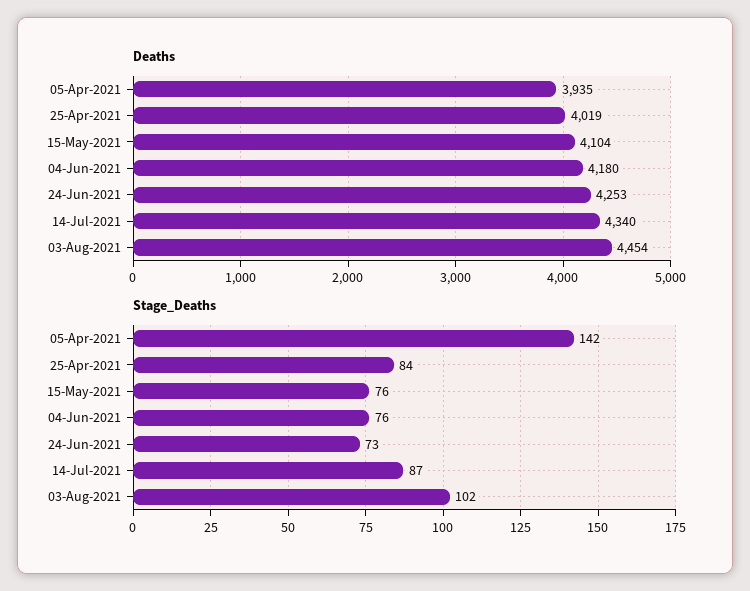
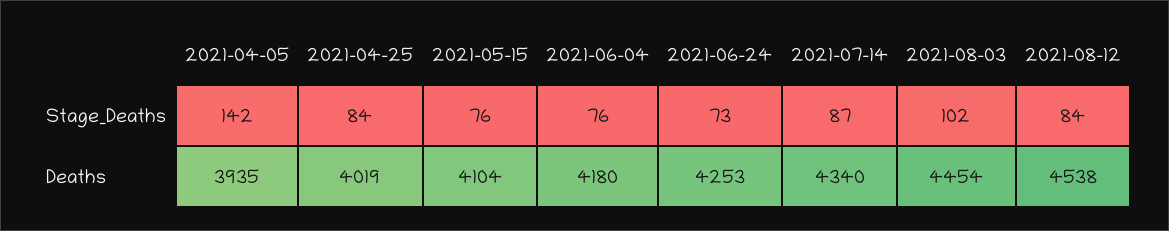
Stage_Deaths, 2021-08-12: none -> 84
Deaths, 2021-08-12: none -> 4538

